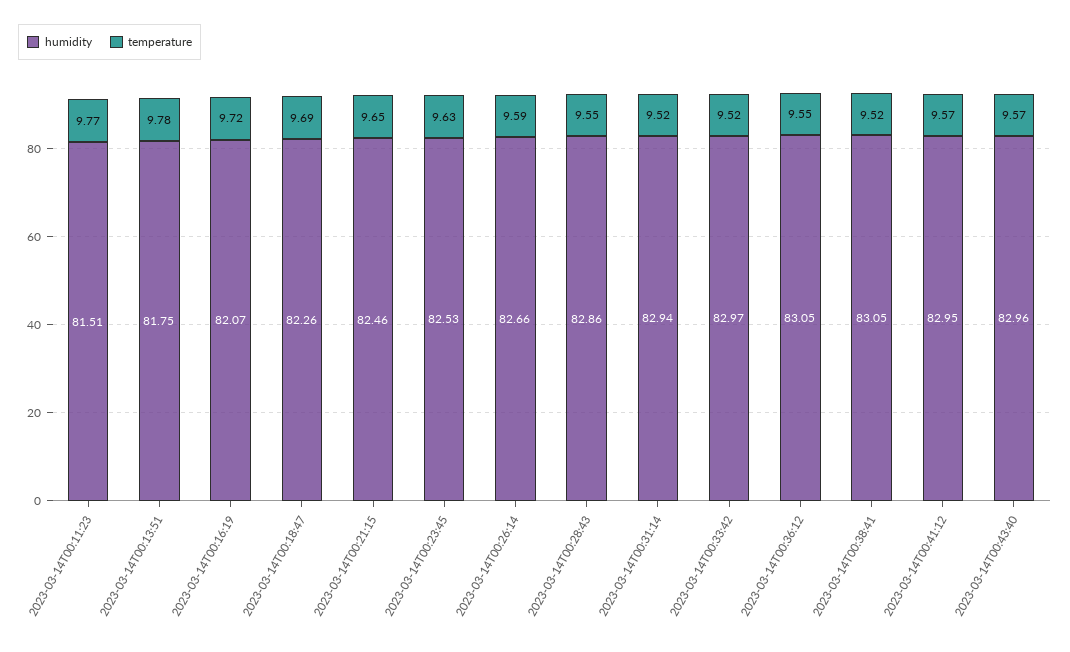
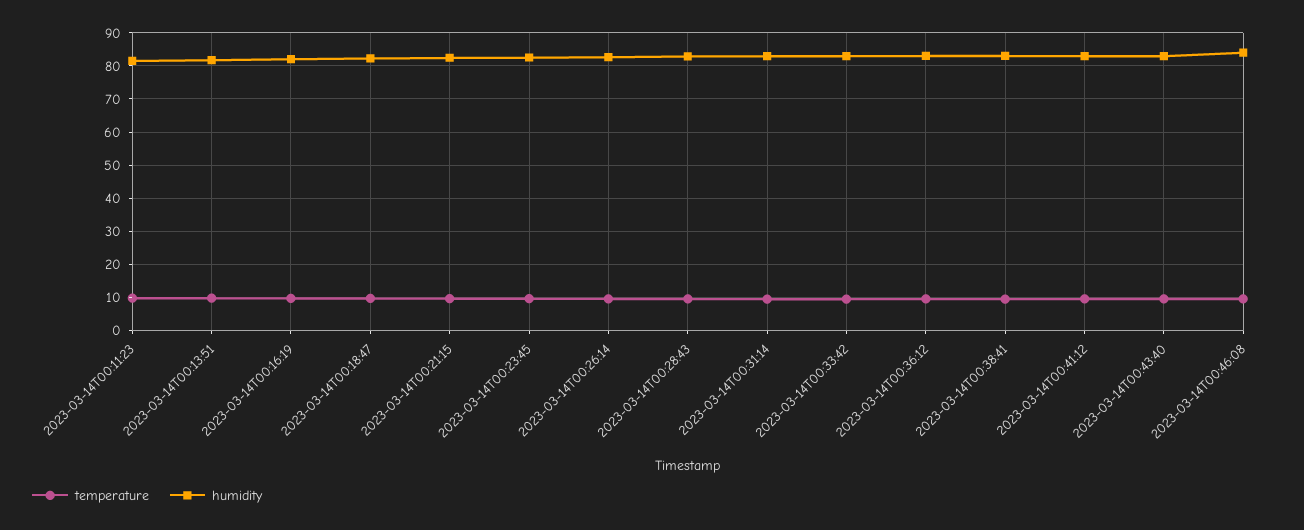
temperature, 2023-03-14T00:46:08: none -> 10
humidity, 2023-03-14T00:46:08: none -> 84

